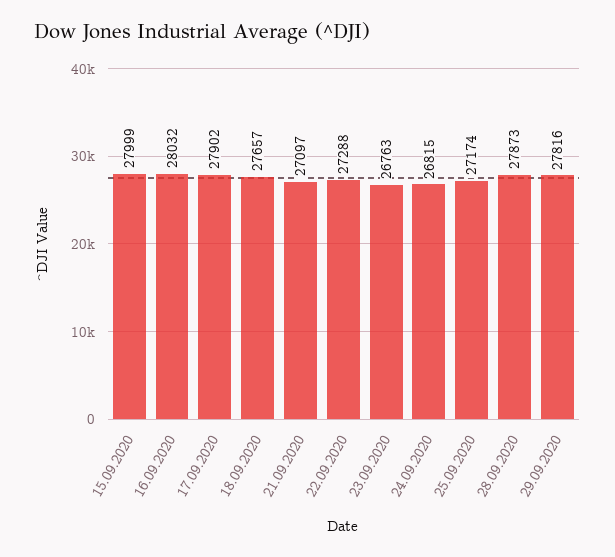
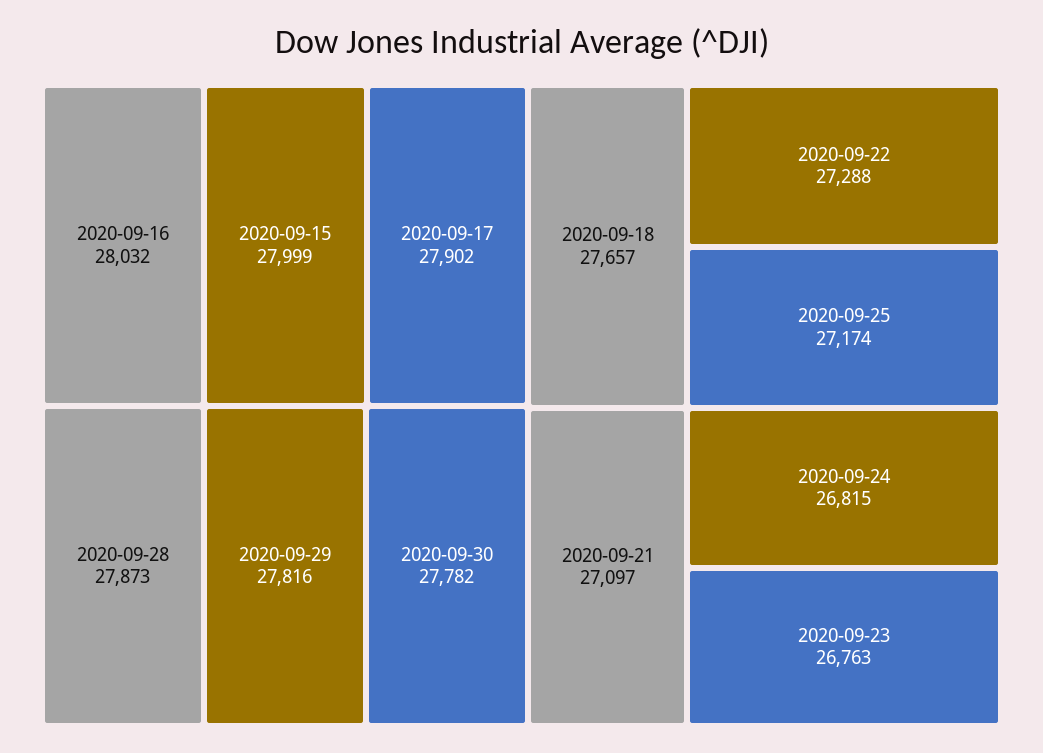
2020-09-30: none -> 27782

